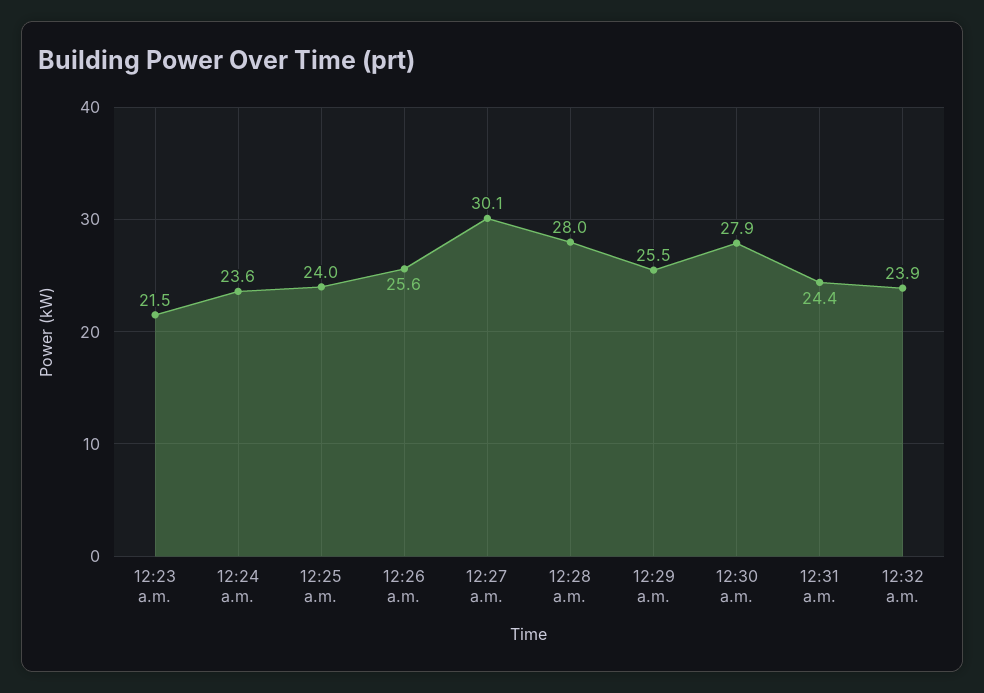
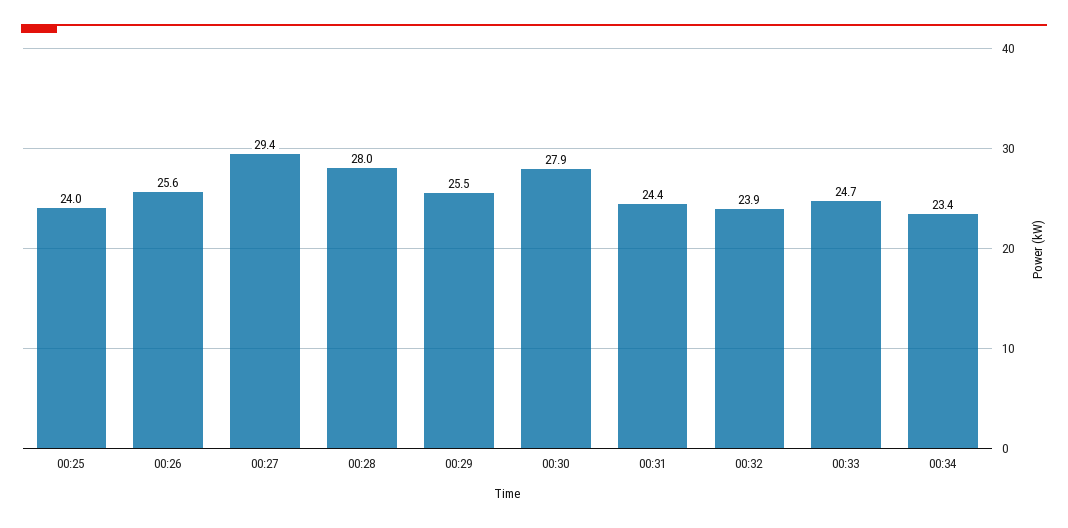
12:23 a.m.: 21.5 -> none
12:24 a.m.: 23.6 -> none
12:27 a.m.: 30.1 -> 29.4
00:33: none -> 24.7
00:34: none -> 23.4

